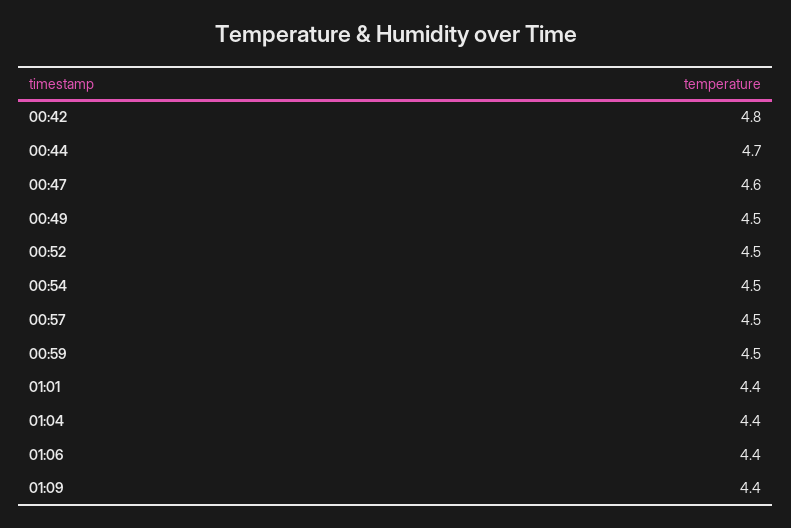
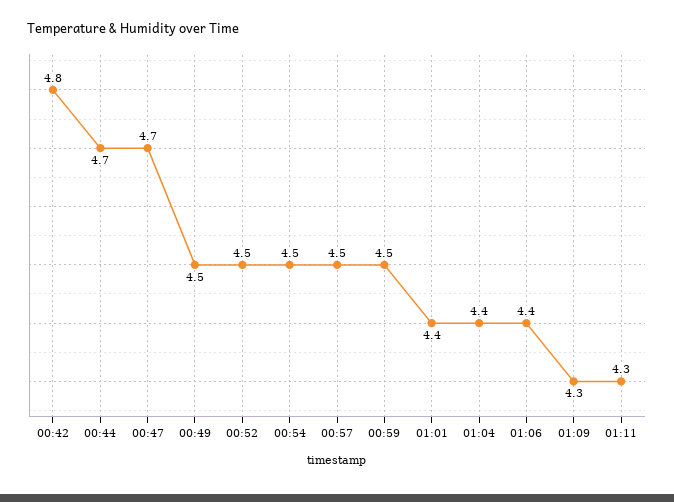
00:47: 4.6 -> 4.7
01:09: 4.4 -> 4.3
01:11: none -> 4.3

